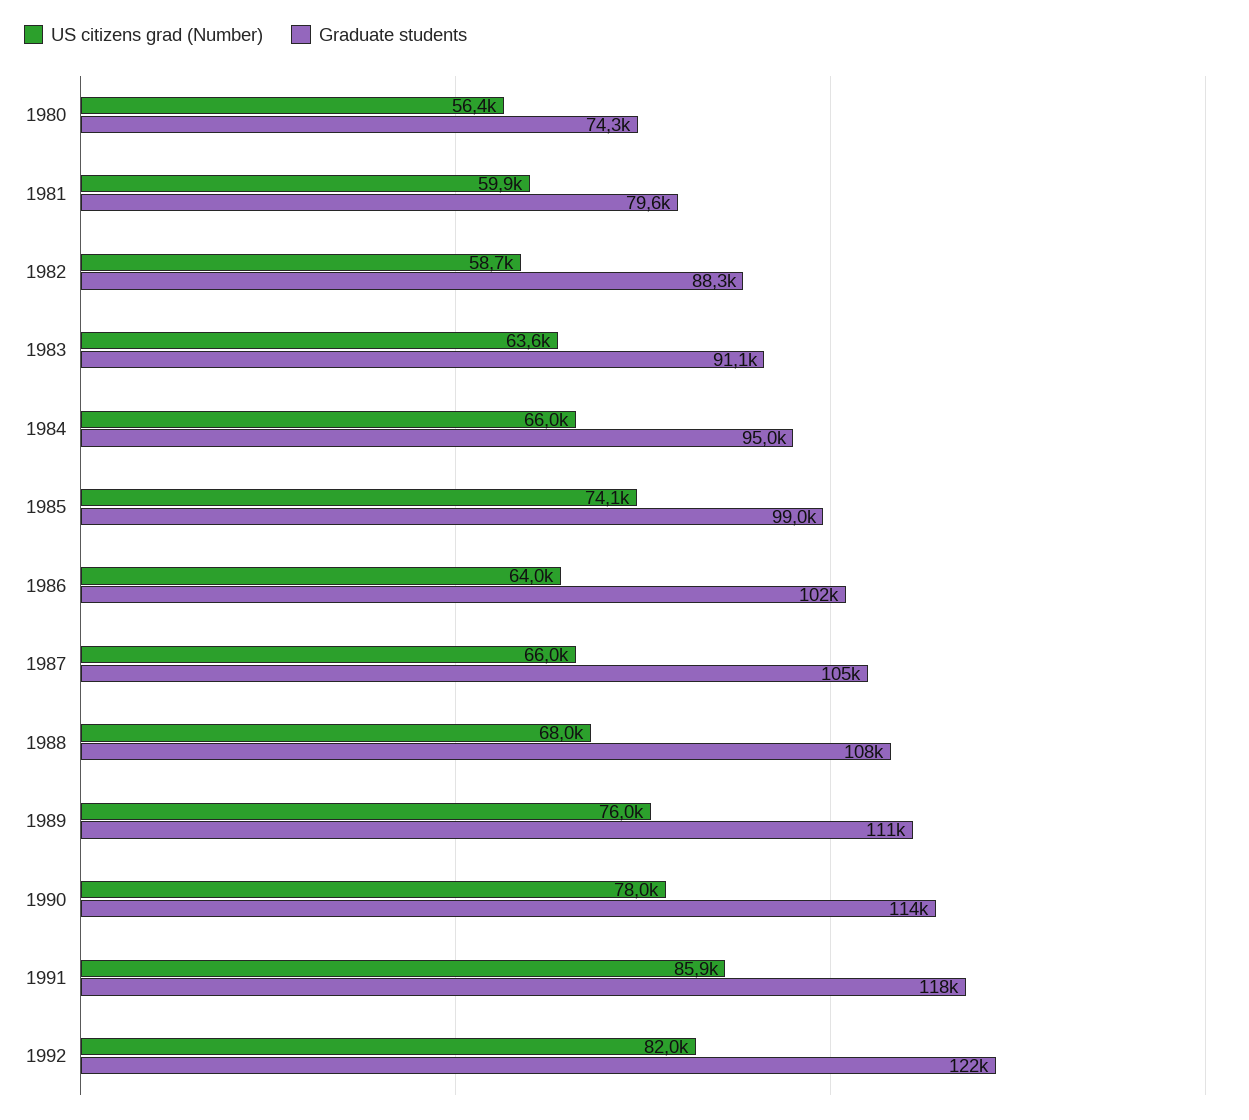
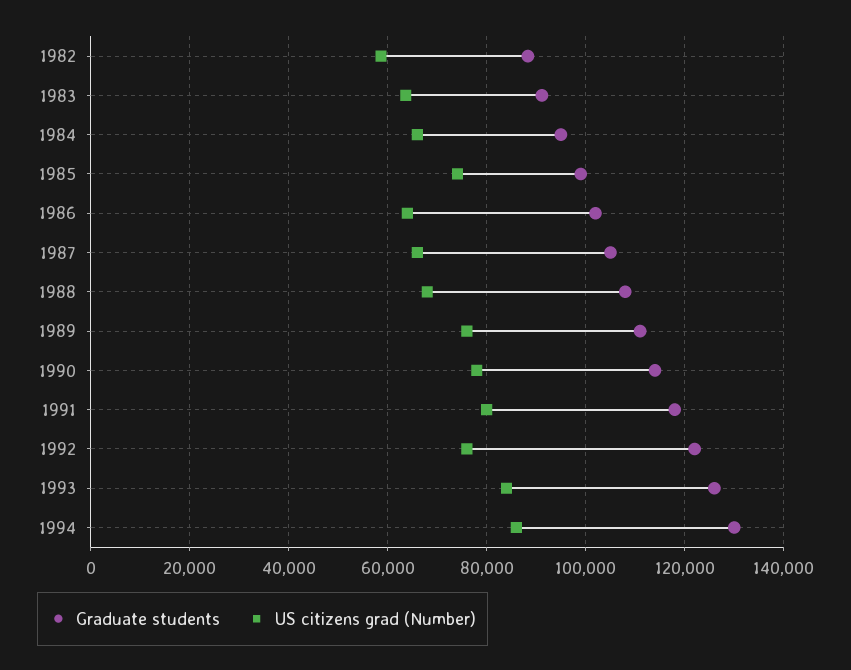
US citizens grad (Number), 1980: 56400 -> none
Graduate students, 1980: 74300 -> none
US citizens grad (Number), 1981: 59900 -> none
Graduate students, 1981: 79600 -> none
US citizens grad (Number), 1991: 85900 -> 80000
US citizens grad (Number), 1992: 82000 -> 76000
Graduate students, 1993: none -> 126000
US citizens grad (Number), 1993: none -> 84000
Graduate students, 1994: none -> 130000
US citizens grad (Number), 1994: none -> 86000

